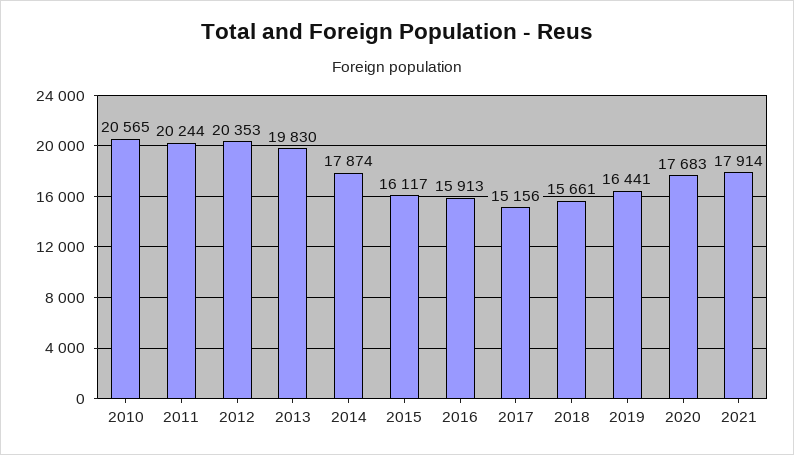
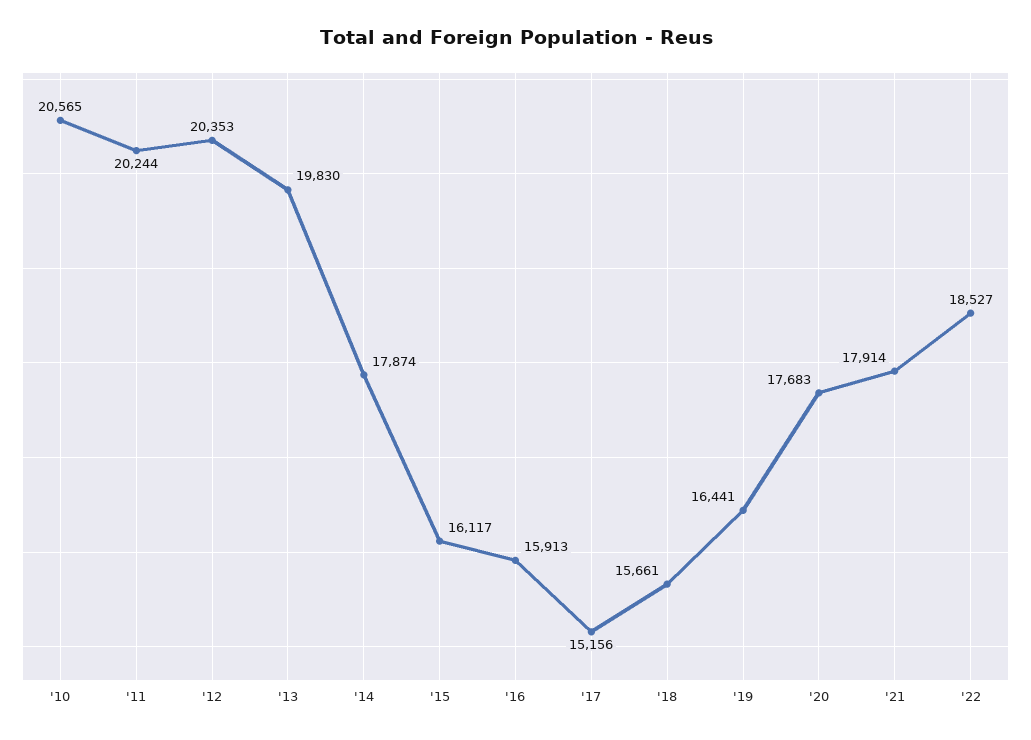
'22: none -> 18527

